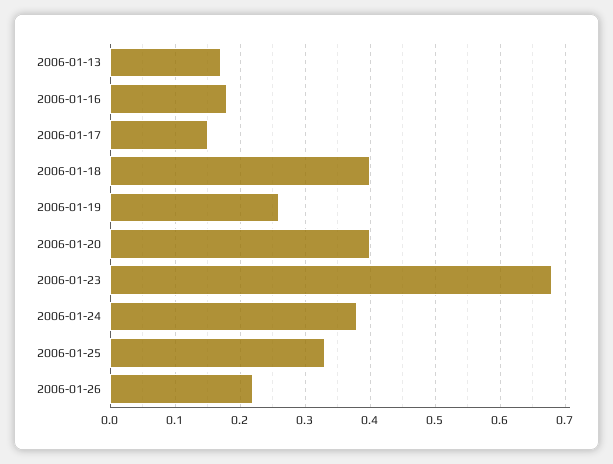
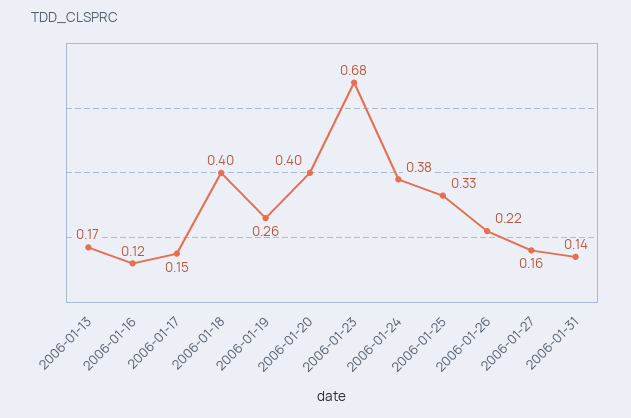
2006-01-16: 0.18 -> 0.12
2006-01-27: none -> 0.16
2006-01-31: none -> 0.14

